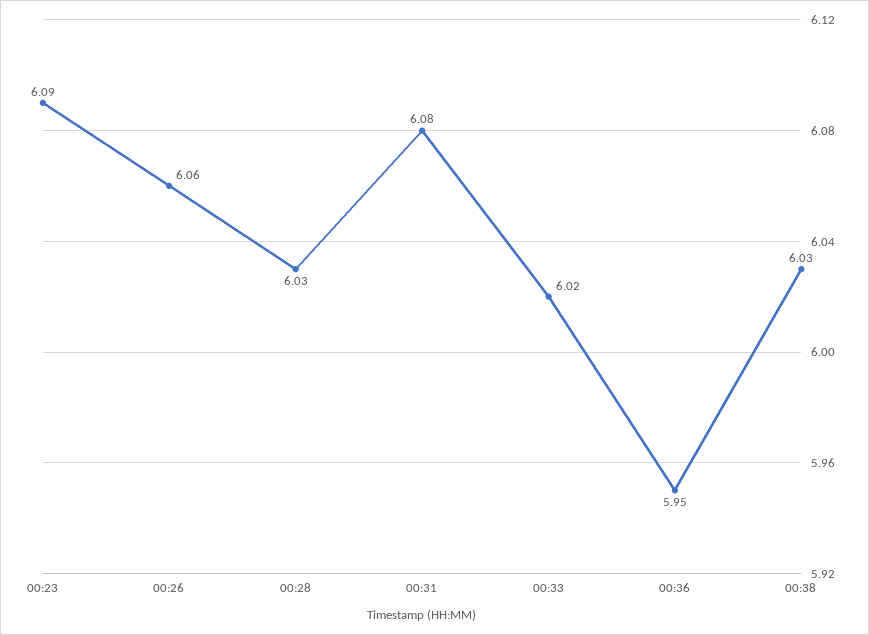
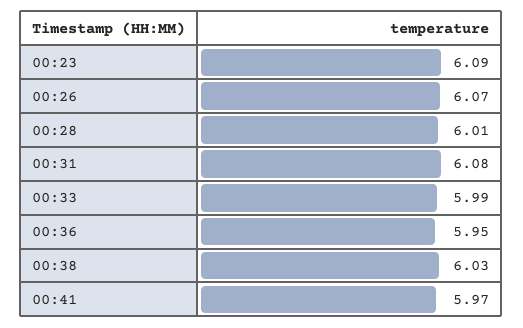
00:26: 6.06 -> 6.07
00:28: 6.03 -> 6.01
00:33: 6.02 -> 5.99
00:41: none -> 5.97

